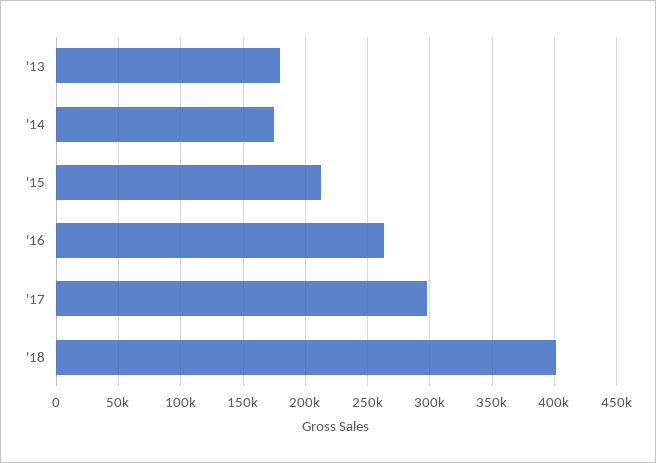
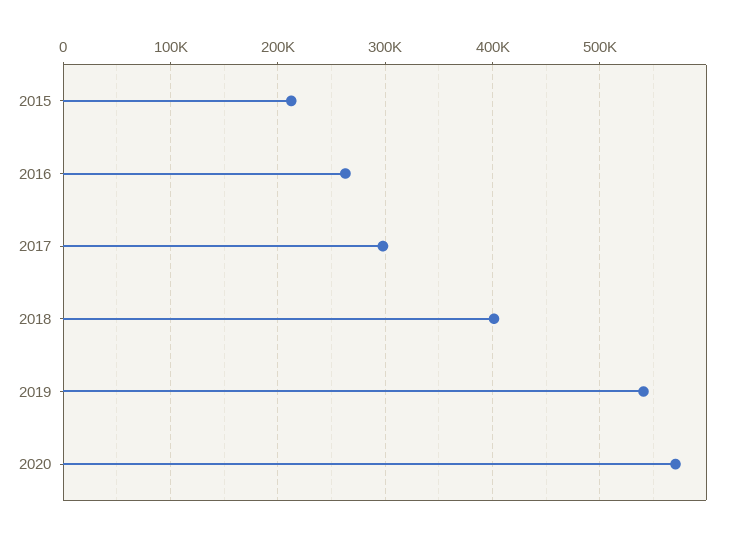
'13: 180000 -> none
'14: 175000 -> none
2019: none -> 540000
2020: none -> 570000

